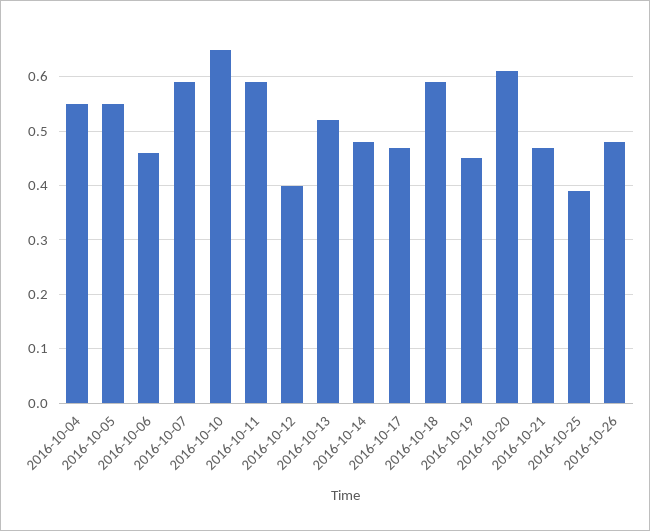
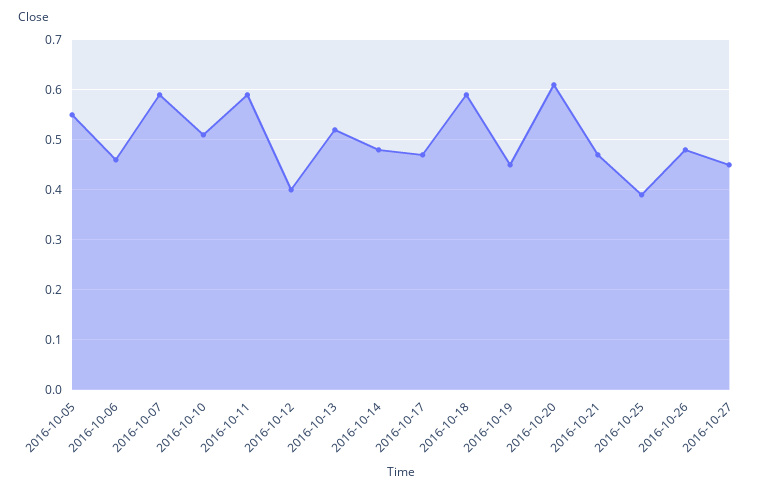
2016-10-04: 0.55 -> none
2016-10-10: 0.65 -> 0.5
2016-10-27: none -> 0.45

